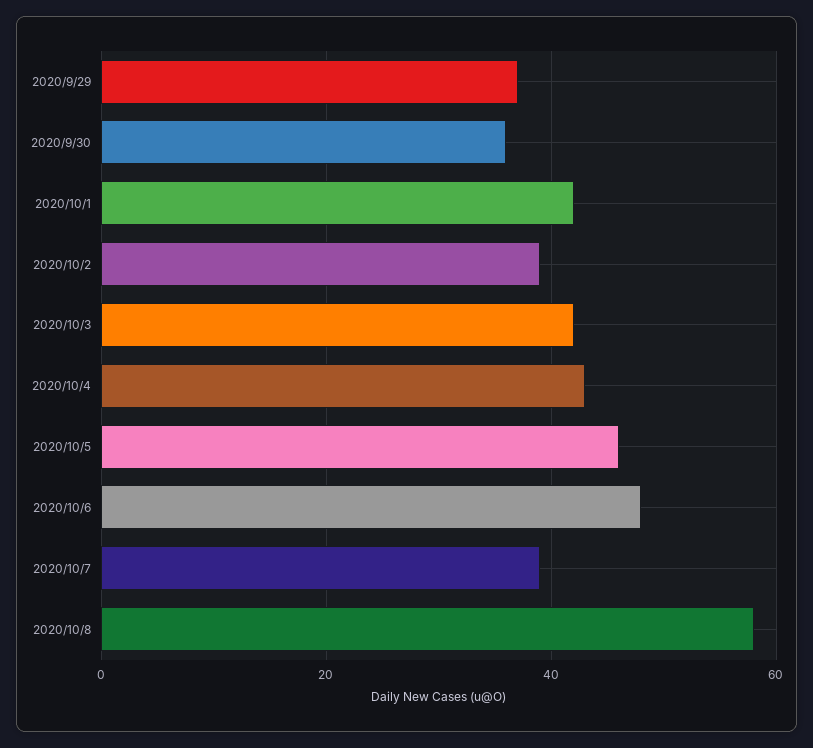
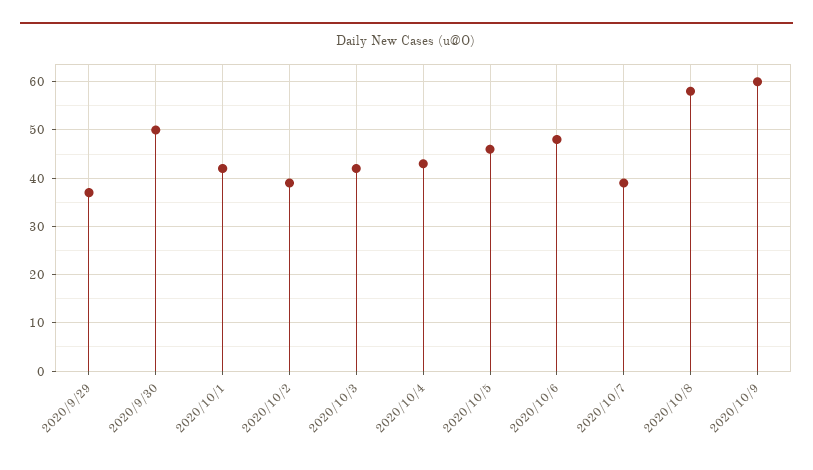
2020/9/30: 35 -> 50
2020/10/9: none -> 60

